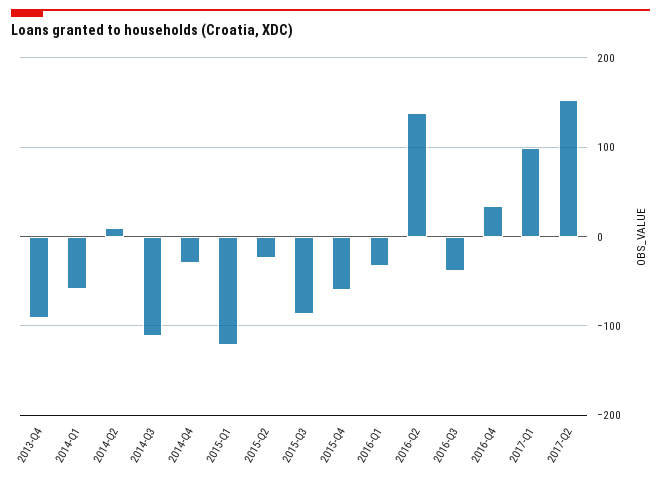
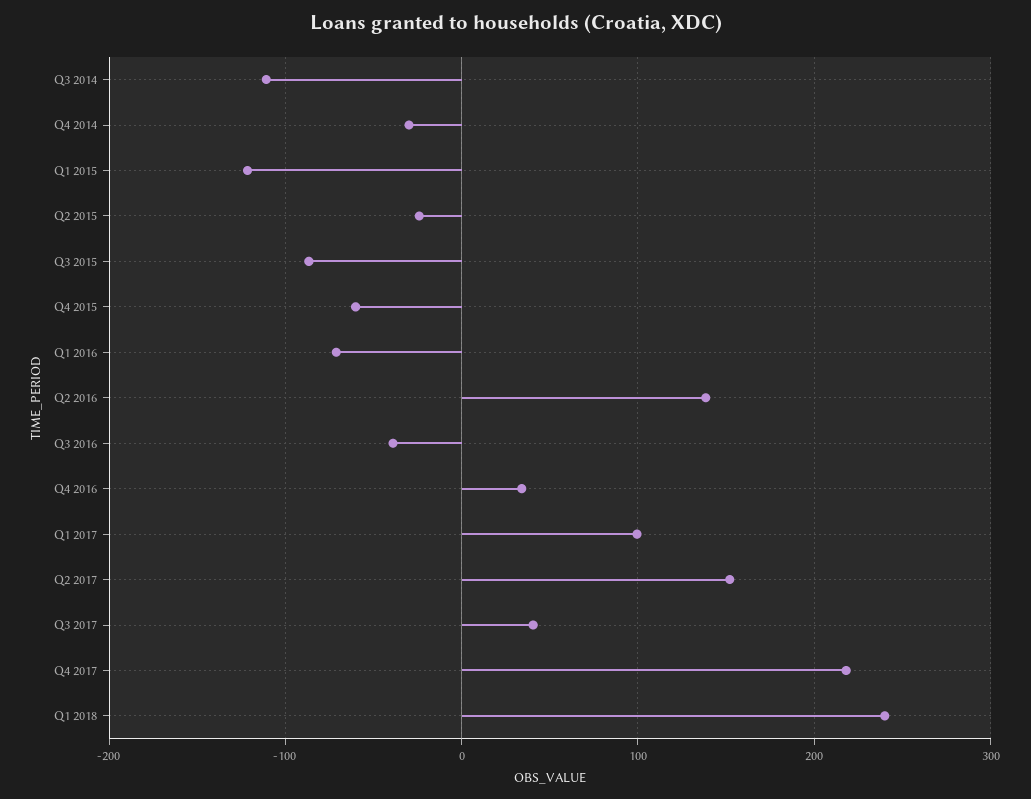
2013-Q4: -90 -> none
2014-Q1: -60 -> none
2014-Q2: 10 -> none
2016-Q1: -30 -> -70
Q3 2017: none -> 40
Q4 2017: none -> 220
Q1 2018: none -> 240

